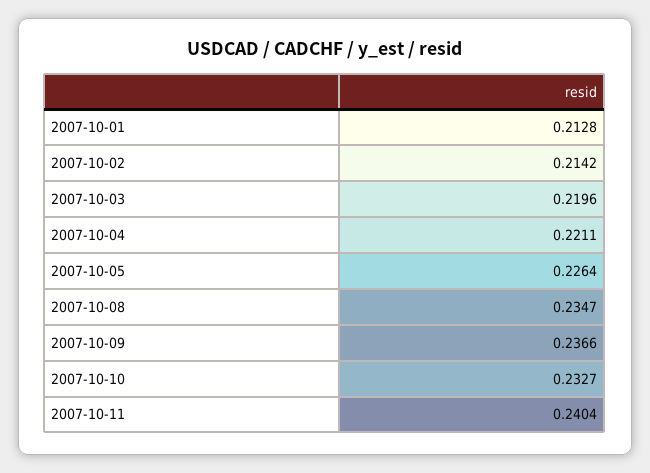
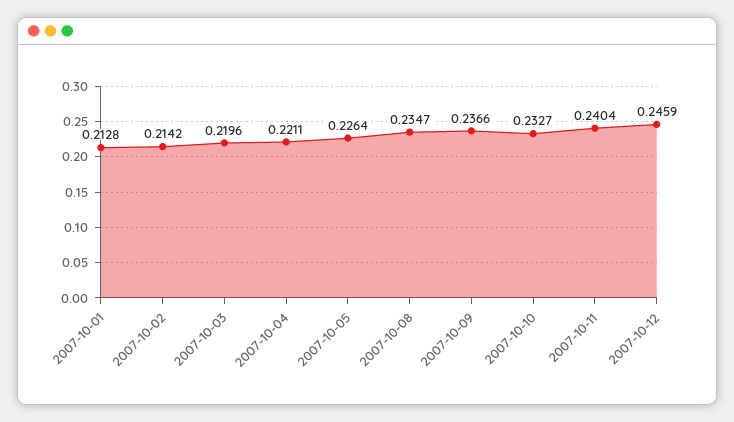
2007-10-12: none -> 0.2459

